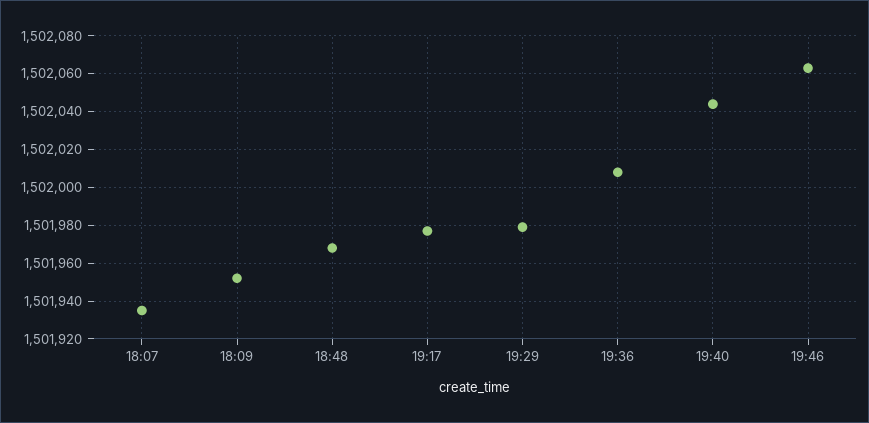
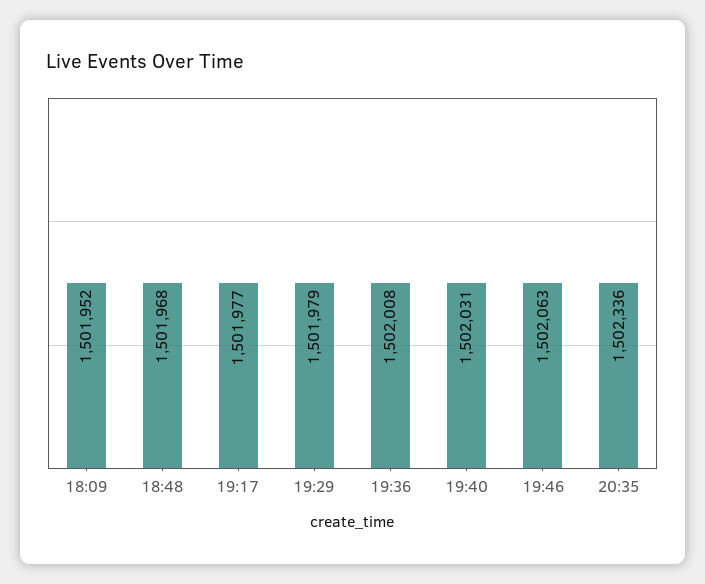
18:07: 1501935 -> none
19:40: 1502045 -> 1502031
20:35: none -> 1502336

